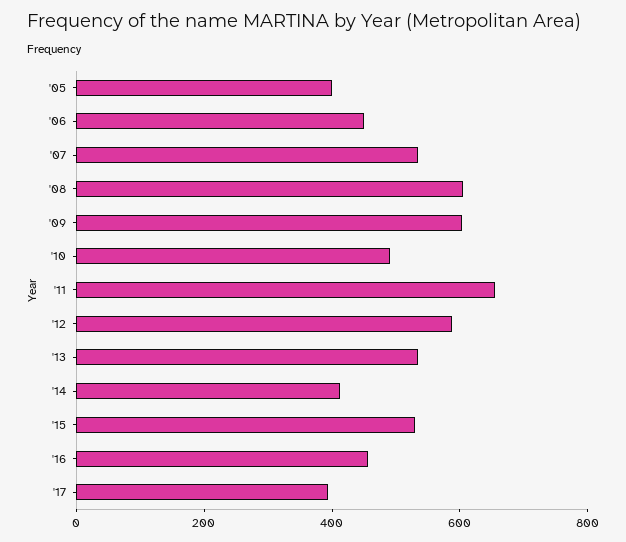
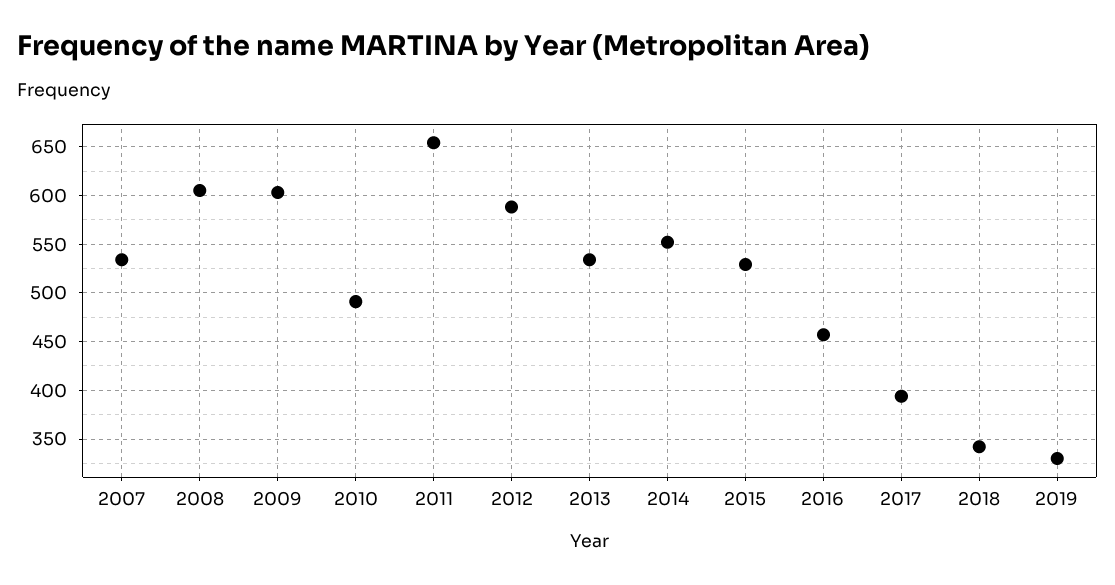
'05: 400 -> none
'06: 450 -> none
'14: 400 -> 550
2018: none -> 340
2019: none -> 330

